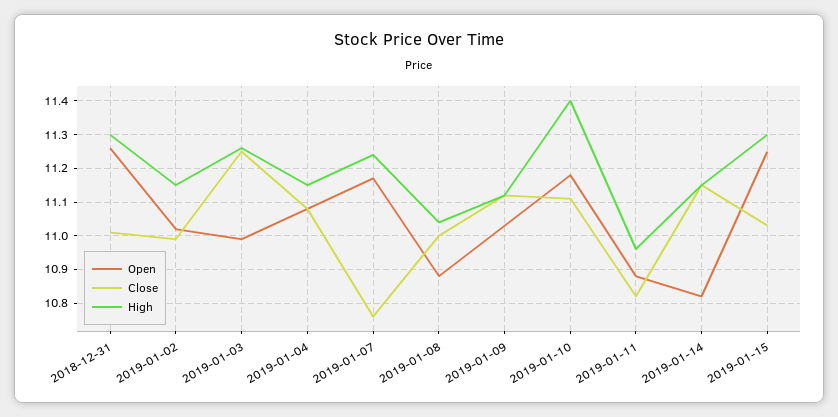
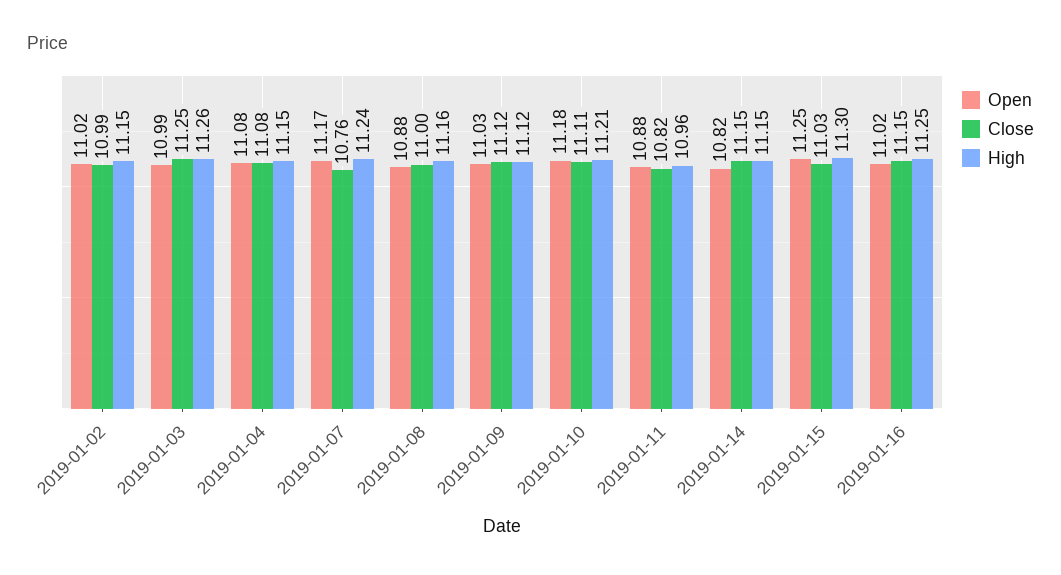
Open, 2018-12-31: 11.25 -> none
Close, 2018-12-31: 11 -> none
High, 2018-12-31: 11.3 -> none
High, 2019-01-08: 11.05 -> 11.16
High, 2019-01-10: 11.4 -> 11.21
Open, 2019-01-16: none -> 11.02
Close, 2019-01-16: none -> 11.15
High, 2019-01-16: none -> 11.25

